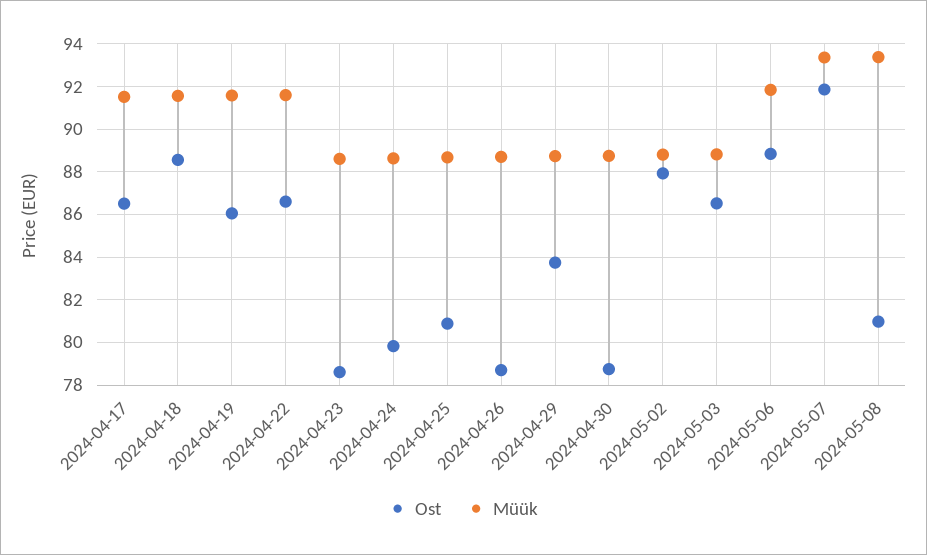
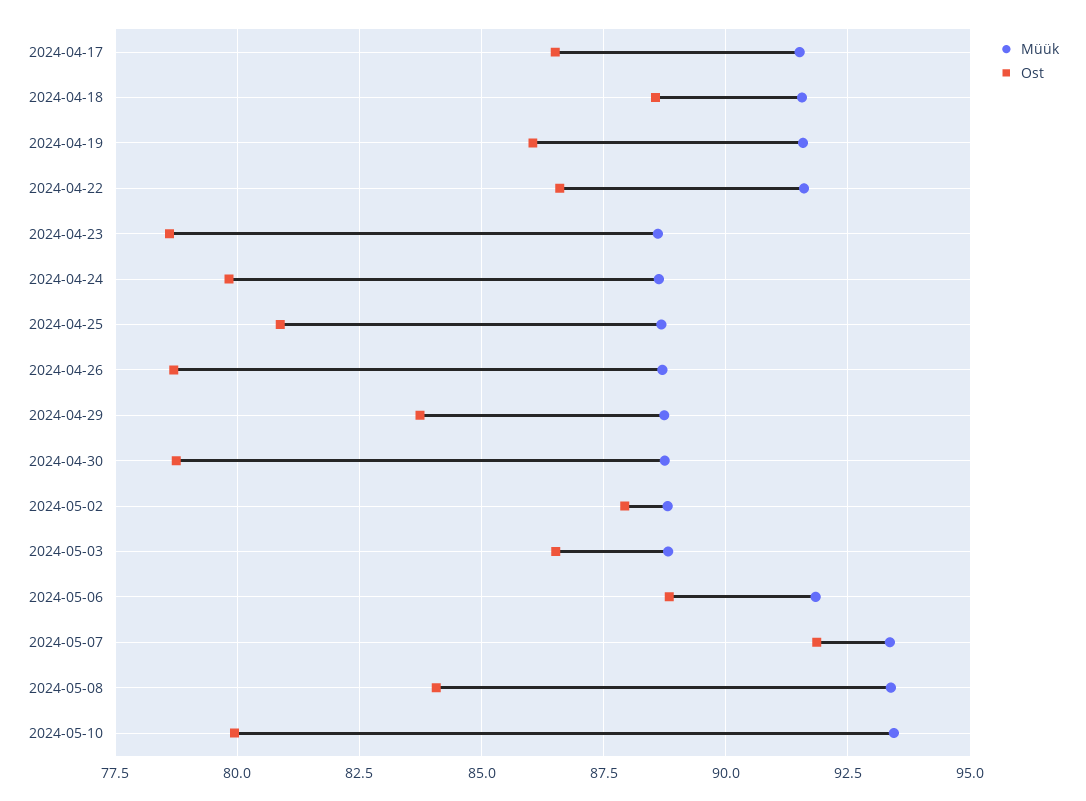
Ost, 2024-05-08: 81 -> 84
Müük, 2024-05-10: none -> 93.5
Ost, 2024-05-10: none -> 80

